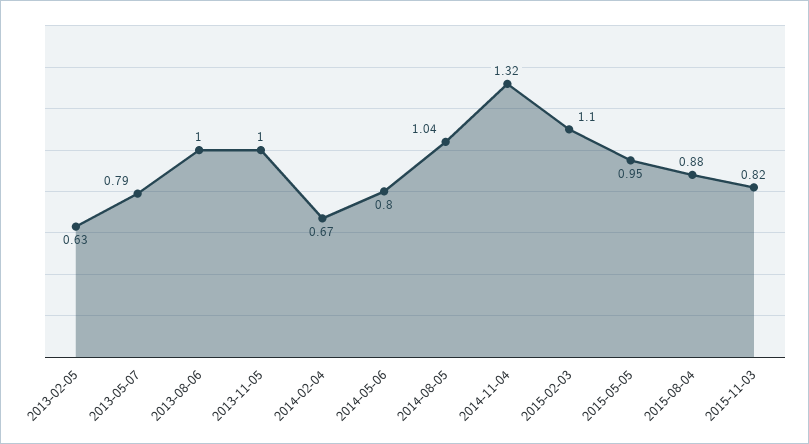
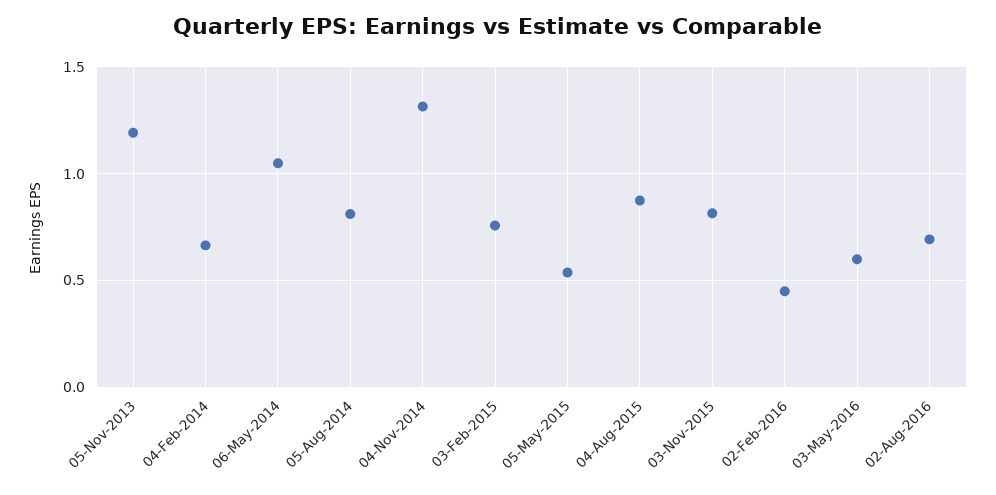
2013-02-05: 0.63 -> none
2013-05-07: 0.79 -> none
2013-08-06: 1 -> none
2013-11-05: 1 -> 1.2
2014-05-06: 0.8 -> 1.05
2014-08-05: 1.04 -> 0.8
2015-02-03: 1.1 -> 0.75
2015-05-05: 0.95 -> 0.55
02-Feb-2016: none -> 0.45
03-May-2016: none -> 0.6
02-Aug-2016: none -> 0.7

